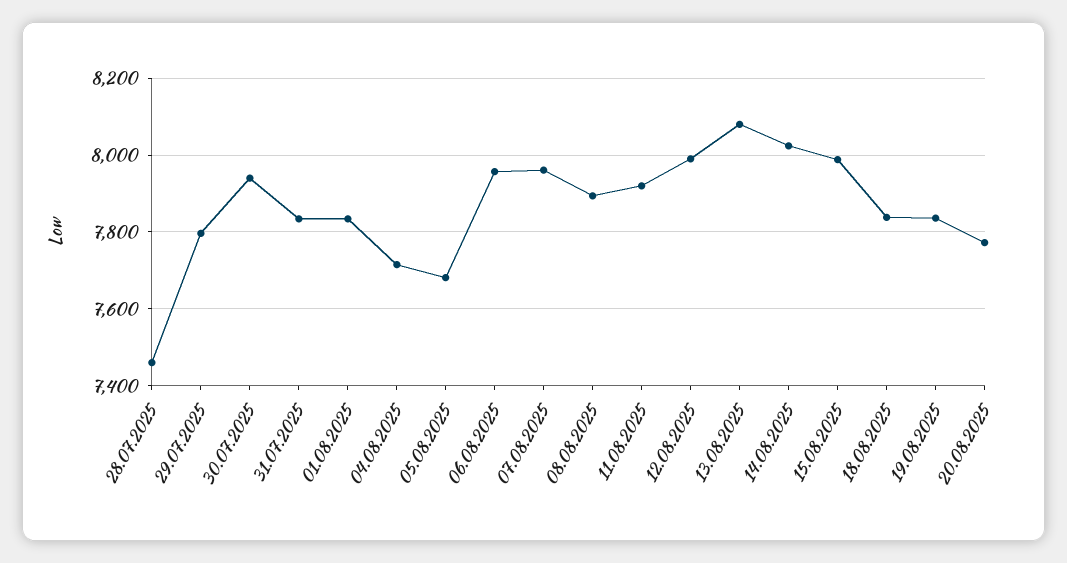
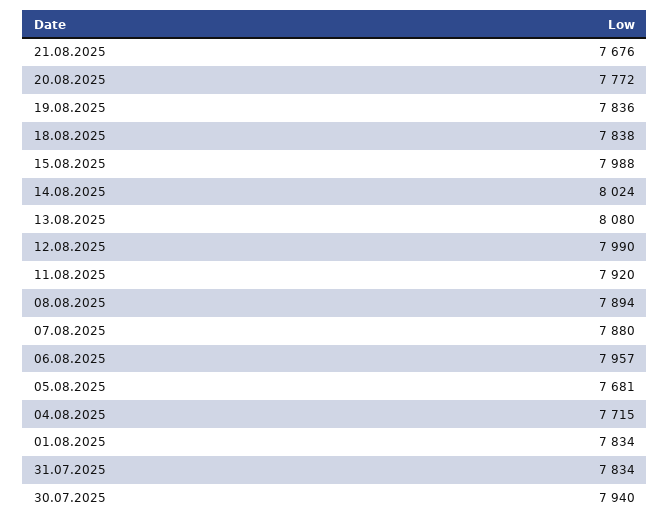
28.07.2025: 7460 -> none
29.07.2025: 7800 -> none
07.08.2025: 7960 -> 7880
21.08.2025: none -> 7676

